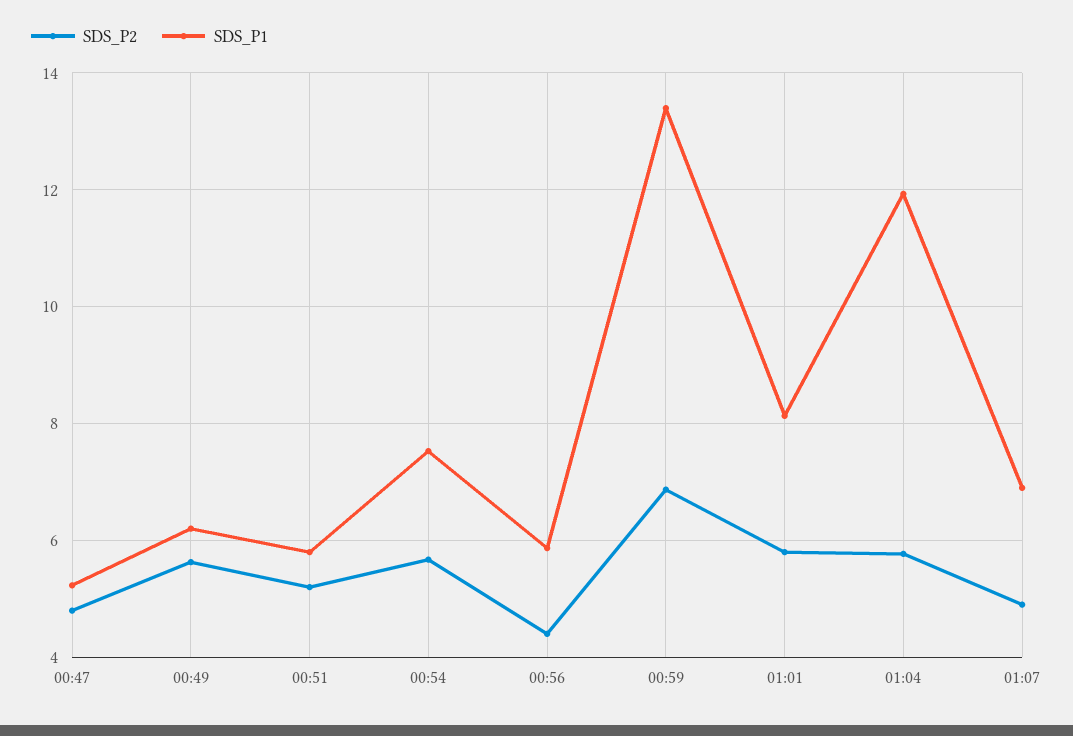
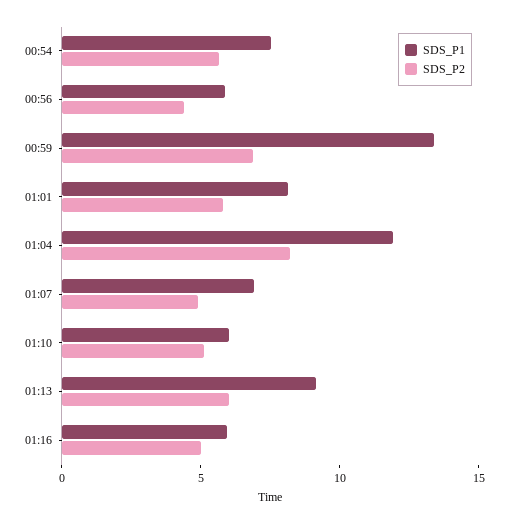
SDS_P2, 00:47: 4.8 -> none
SDS_P1, 00:47: 5.2 -> none
SDS_P2, 00:49: 5.6 -> none
SDS_P1, 00:49: 6.2 -> none
SDS_P2, 00:51: 5.2 -> none
SDS_P1, 00:51: 5.8 -> none
SDS_P2, 01:04: 5.8 -> 8
SDS_P1, 01:10: none -> 6
SDS_P2, 01:10: none -> 5
SDS_P1, 01:13: none -> 9
SDS_P2, 01:13: none -> 6
SDS_P1, 01:16: none -> 6
SDS_P2, 01:16: none -> 5

